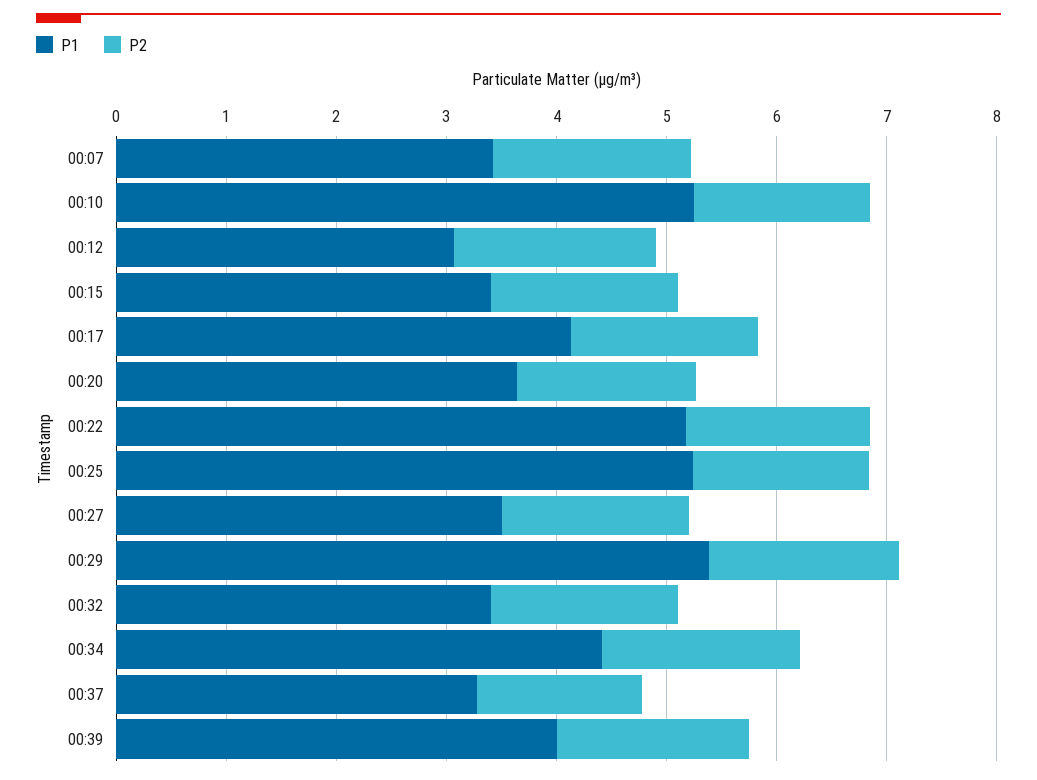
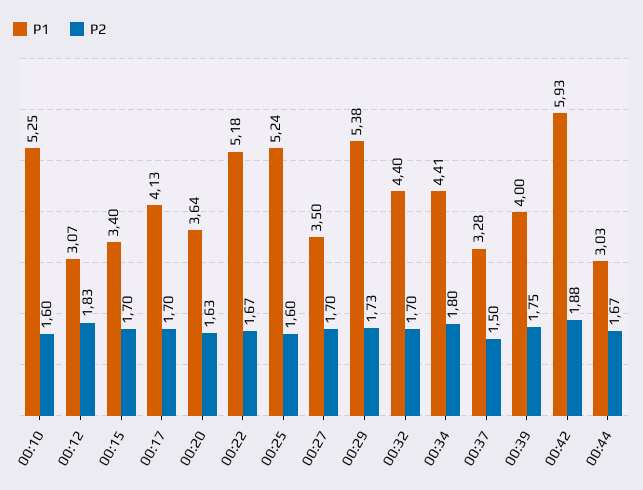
P1, 00:07: 3.4 -> none
P2, 00:07: 1.8 -> none
P1, 00:32: 3.4 -> 4.4
P1, 00:42: none -> 5.93
P2, 00:42: none -> 1.88
P1, 00:44: none -> 3.03
P2, 00:44: none -> 1.67

